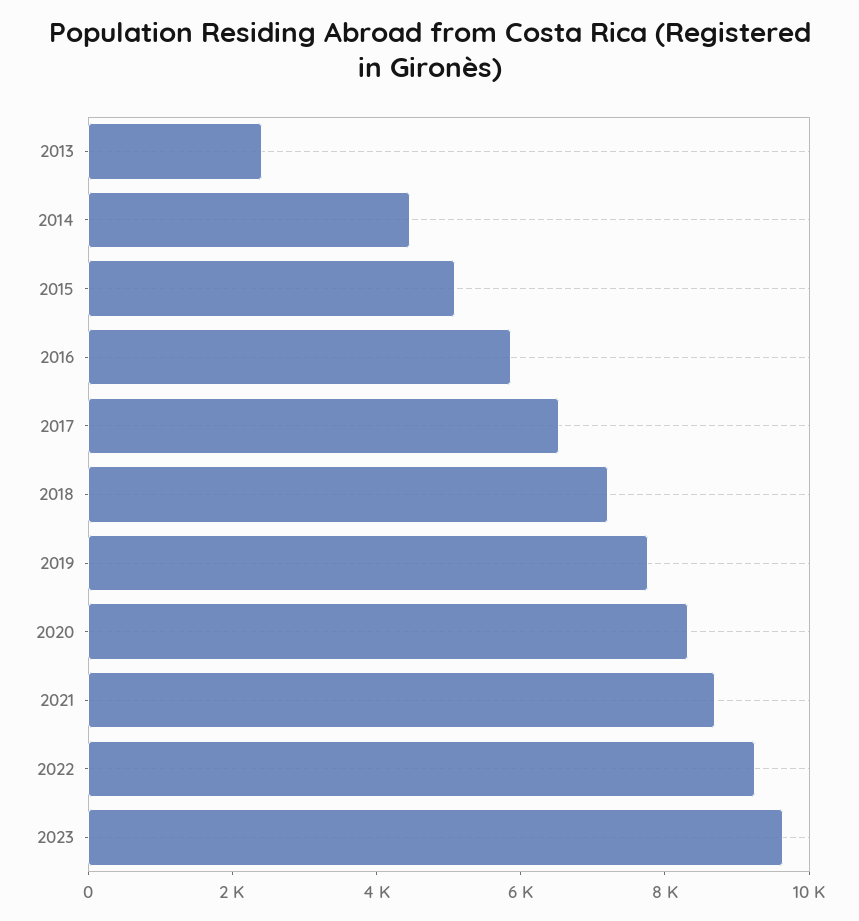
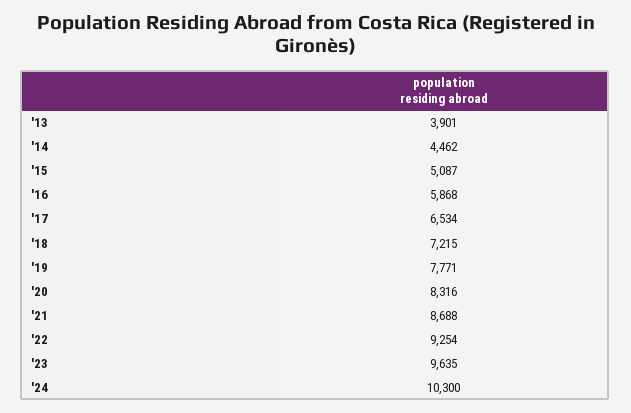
2013: 2500 -> 3901
'24: none -> 10300

